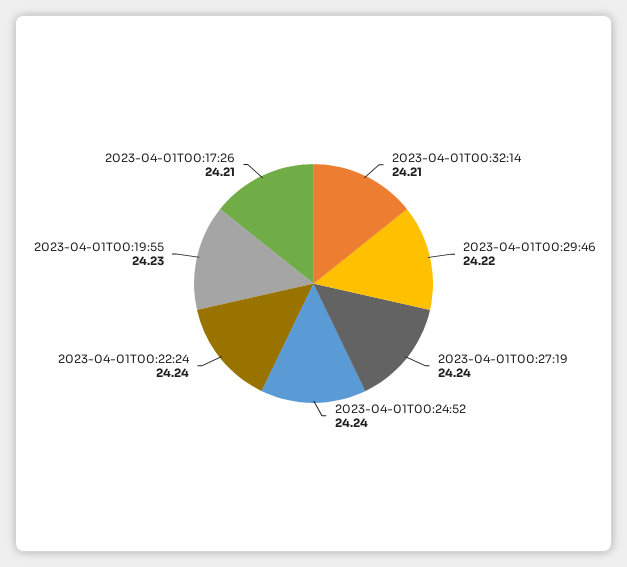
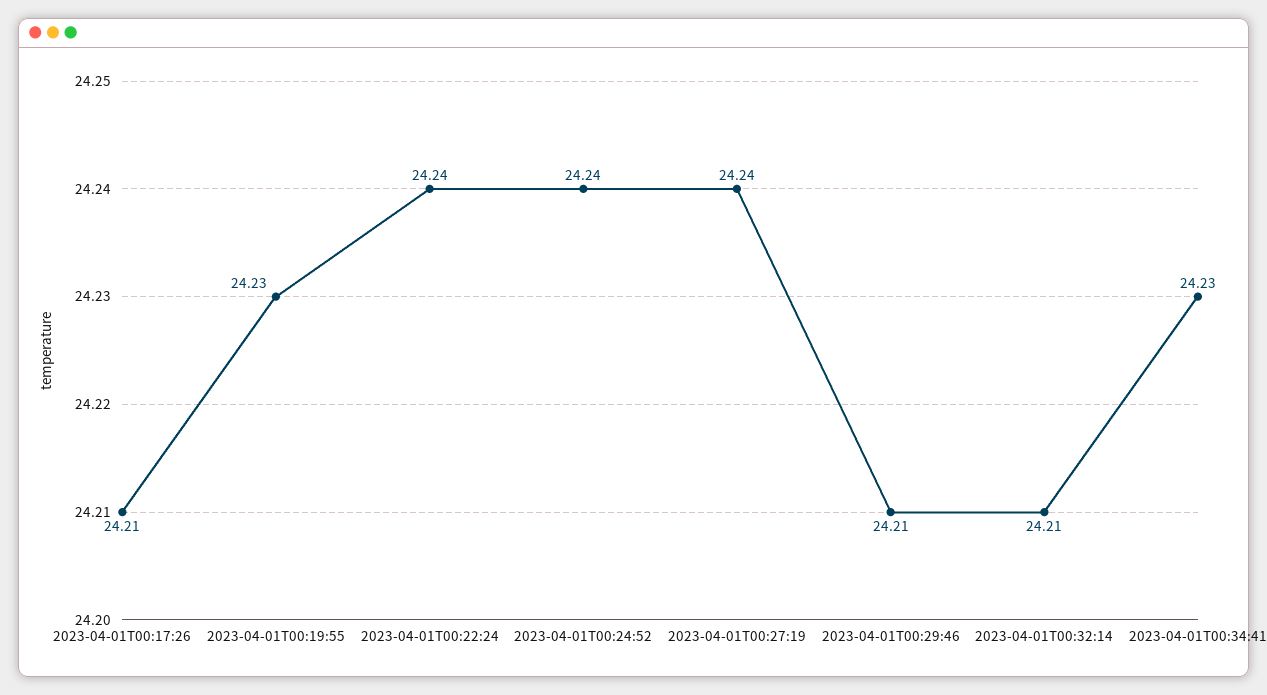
2023-04-01T00:29:46: 24.22 -> 24.21
2023-04-01T00:34:41: none -> 24.23

